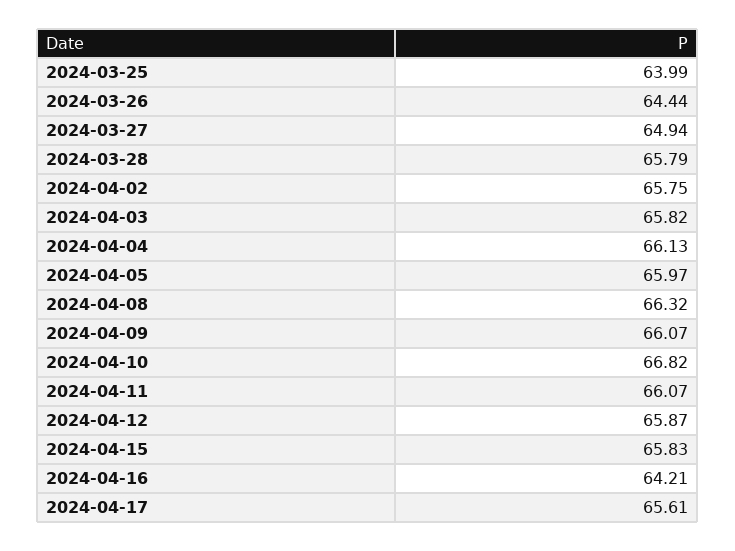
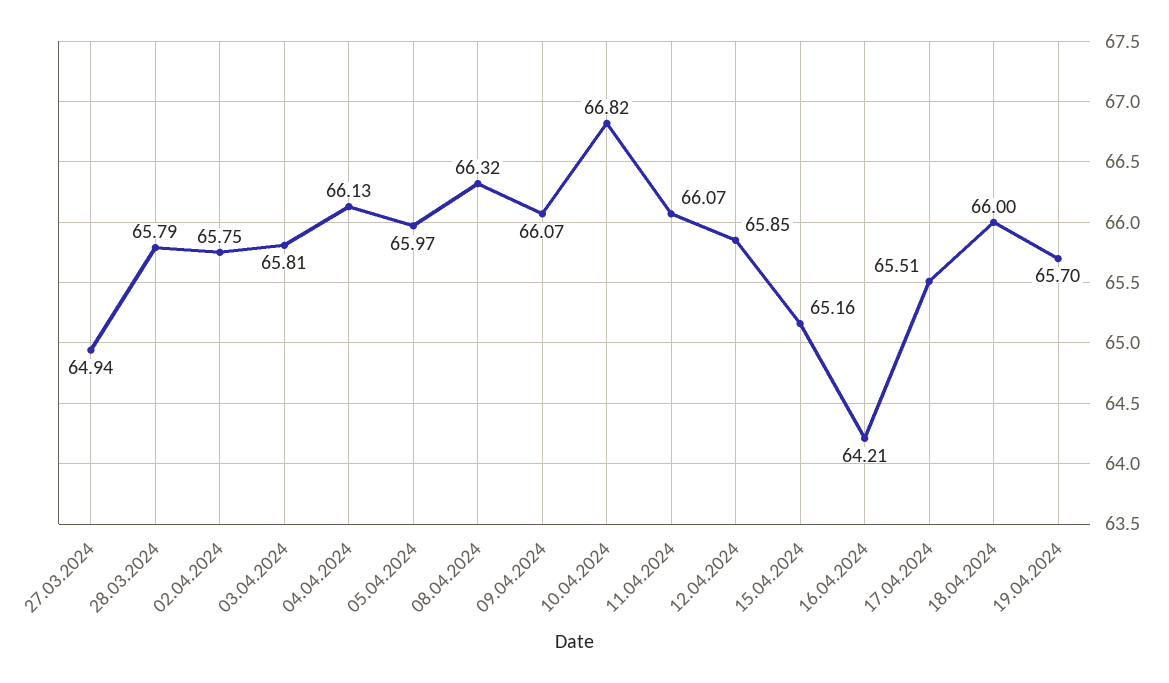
2024-03-25: 63.99 -> none
2024-03-26: 64.44 -> none
2024-04-03: 65.82 -> 65.81
2024-04-12: 65.87 -> 65.85
2024-04-15: 65.83 -> 65.16
2024-04-17: 65.61 -> 65.51
18.04.2024: none -> 66
19.04.2024: none -> 65.7

